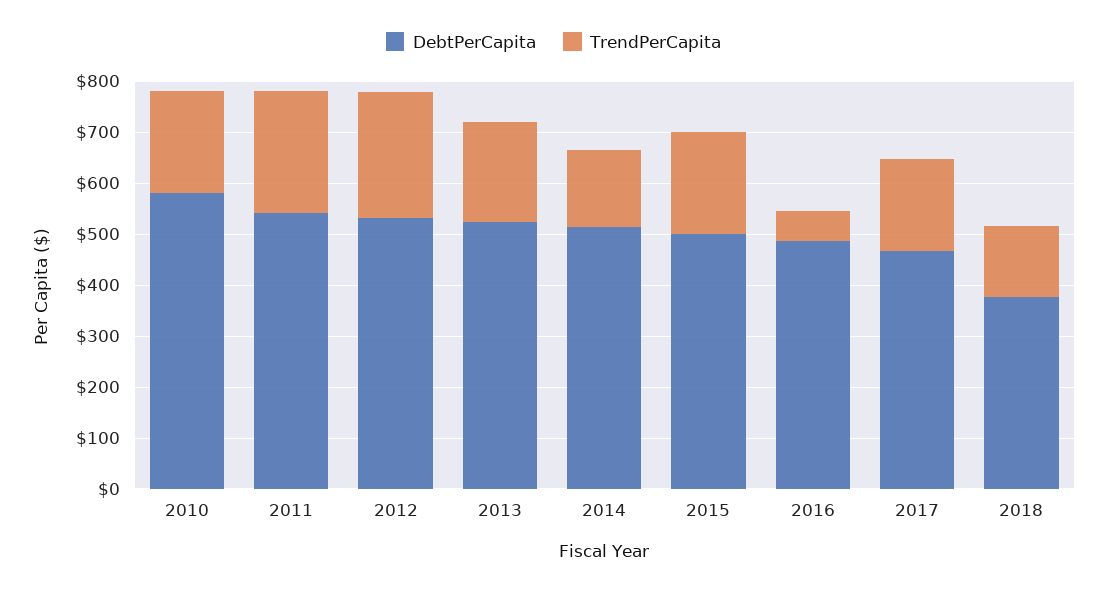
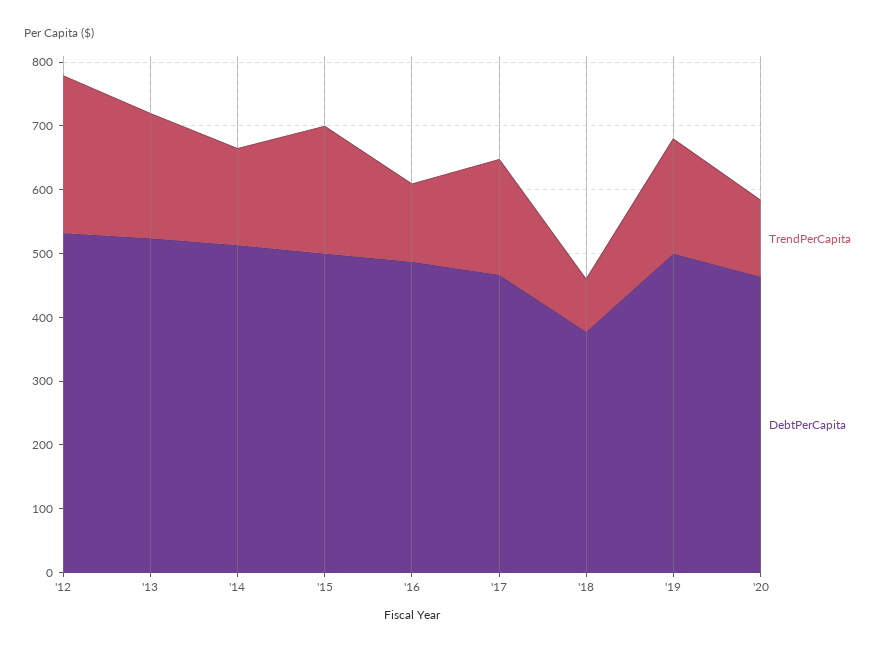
DebtPerCapita, 2010: 580 -> none
TrendPerCapita, 2010: 200 -> none
DebtPerCapita, 2011: 540 -> none
TrendPerCapita, 2011: 240 -> none
TrendPerCapita, 2016: 60 -> 120
TrendPerCapita, 2018: 140 -> 80
TrendPerCapita, '19: none -> 180
DebtPerCapita, '19: none -> 500
TrendPerCapita, '20: none -> 120
DebtPerCapita, '20: none -> 460

